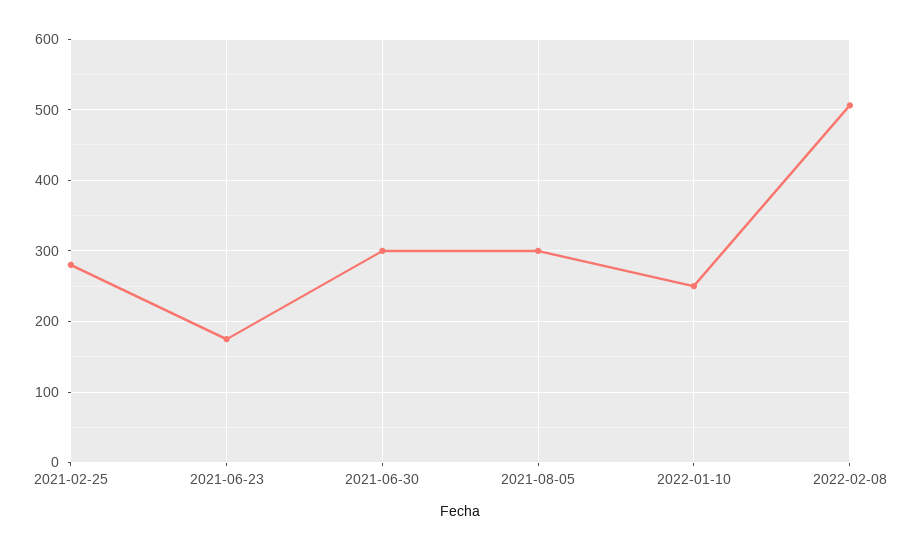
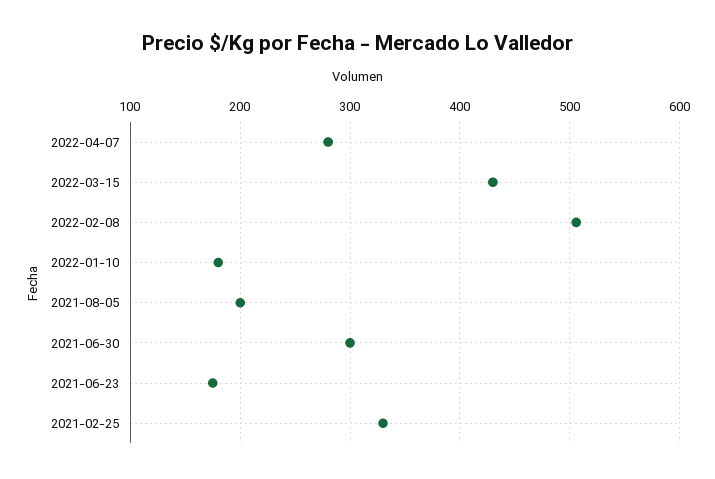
2021-02-25: 280 -> 330
2021-08-05: 300 -> 200
2022-01-10: 250 -> 180
2022-04-07: none -> 280
2022-03-15: none -> 430

